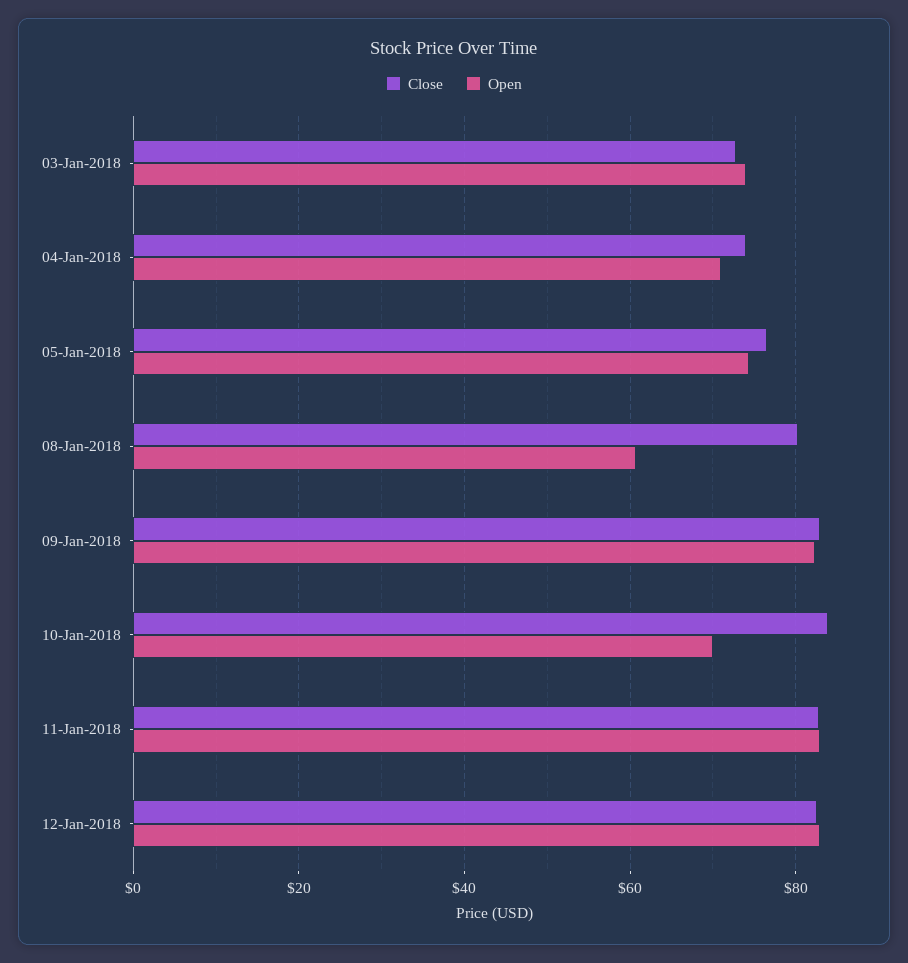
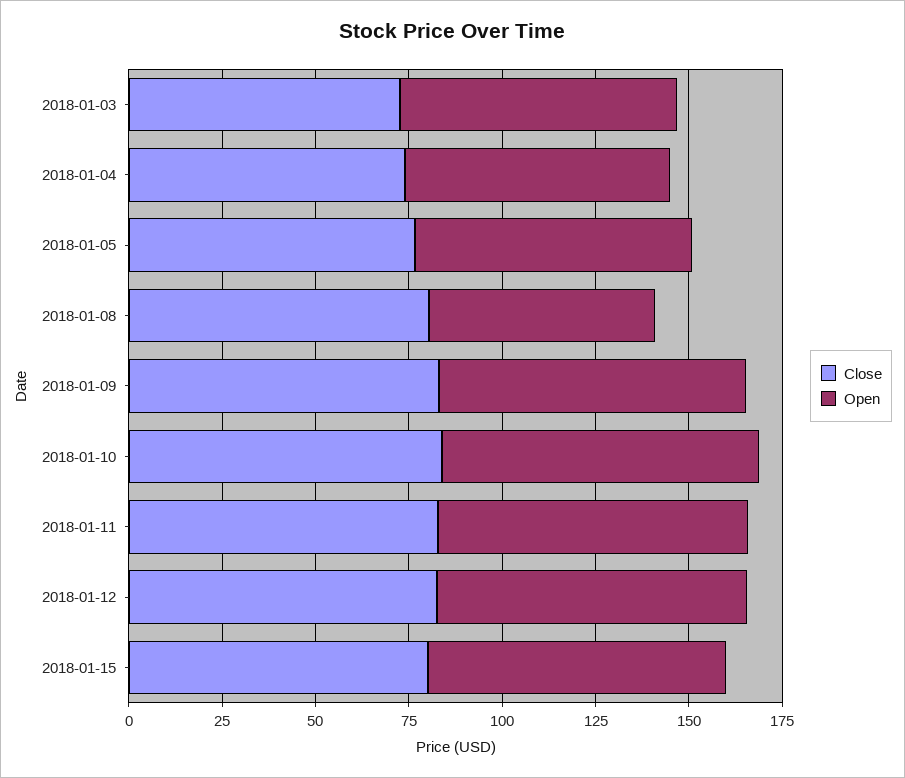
Open, 10-Jan-2018: 70 -> 85
Close, 2018-01-15: none -> 80
Open, 2018-01-15: none -> 80

